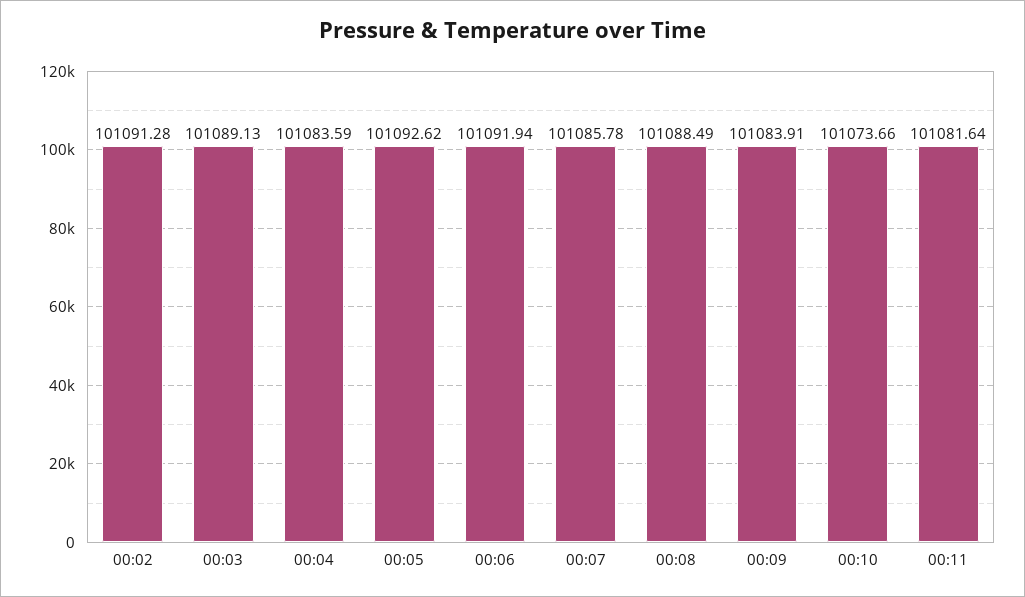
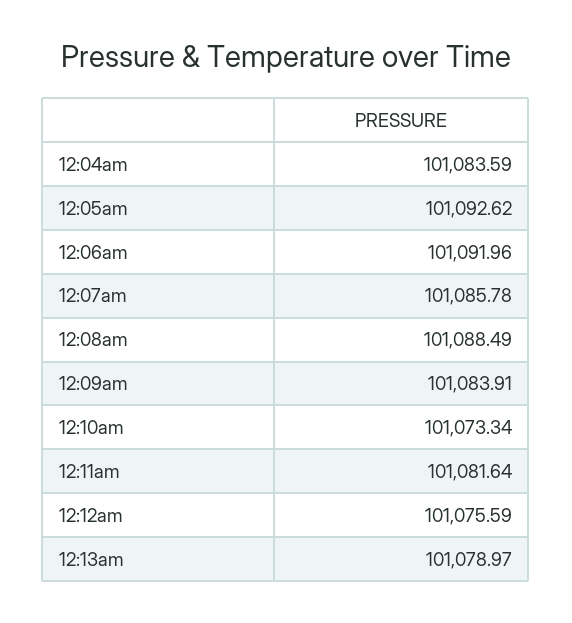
00:02: 101091.28 -> none
00:03: 101089.13 -> none
00:06: 101091.94 -> 101091.96
00:10: 101073.66 -> 101073.34
12:12am: none -> 101075.59
12:13am: none -> 101078.97

